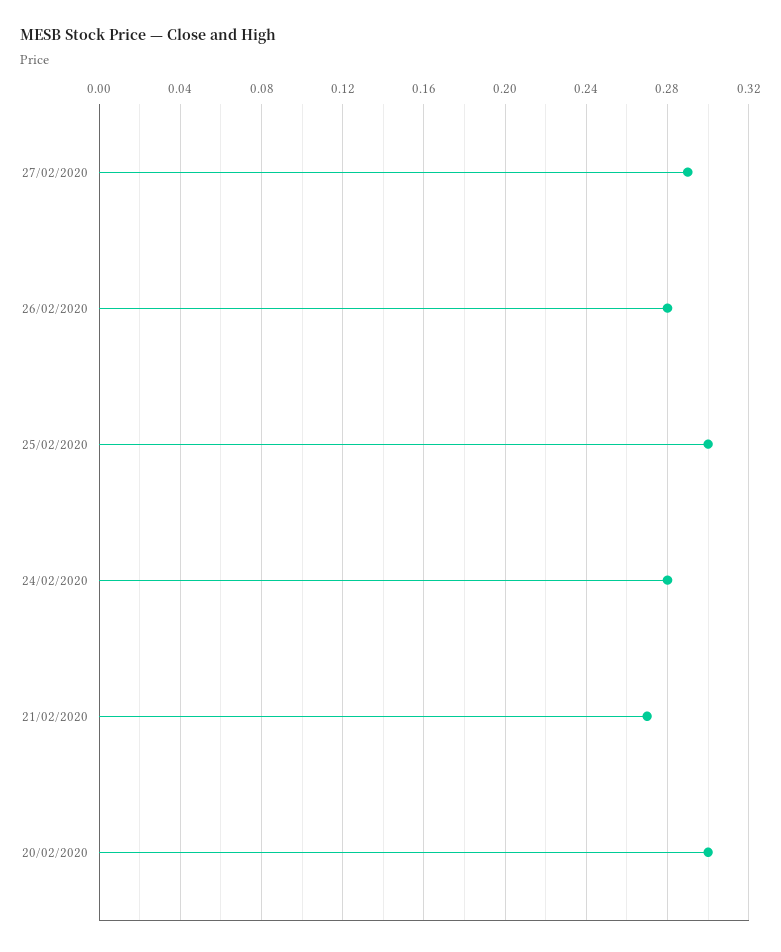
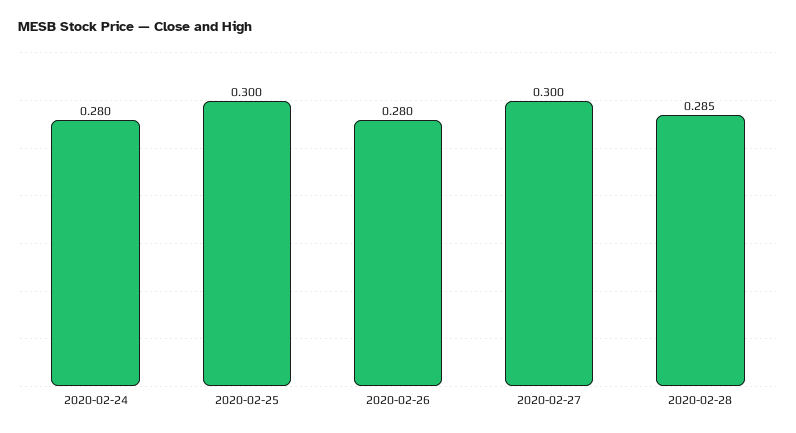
27/02/2020: 0.29 -> 0.3
21/02/2020: 0.27 -> none
20/02/2020: 0.3 -> none
2020-02-28: none -> 0.285

